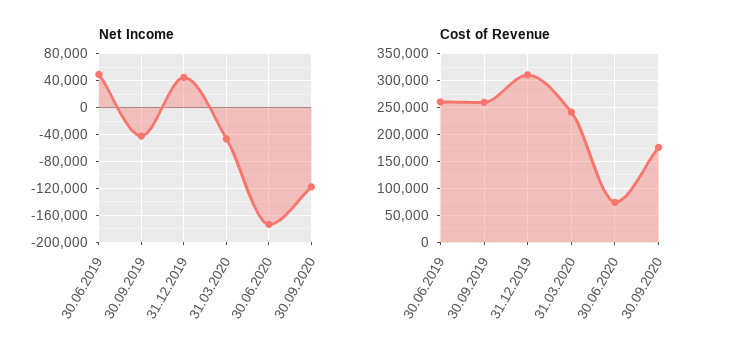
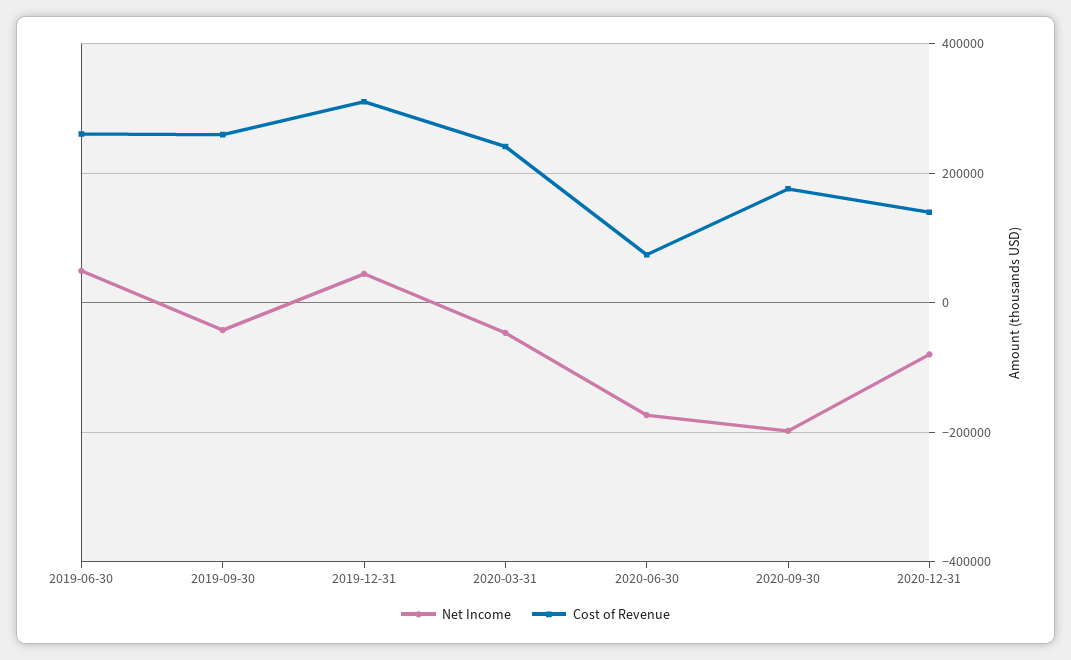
Net Income, 30.09.2020: -120000 -> -200000
Net Income, 2020-12-31: none -> -80000
Cost of Revenue, 2020-12-31: none -> 140000

